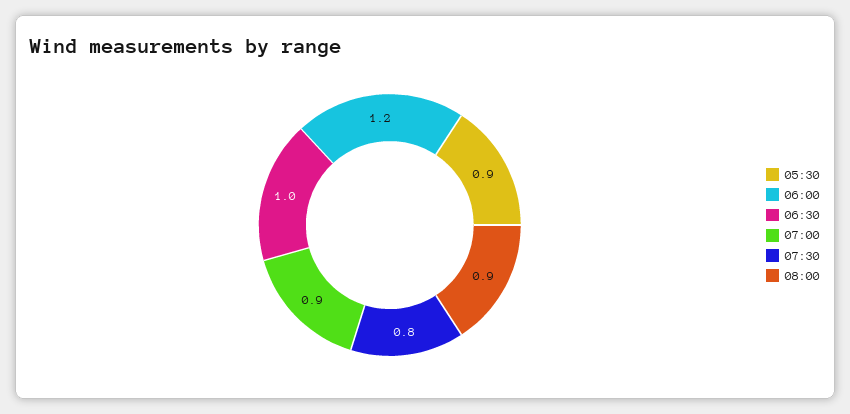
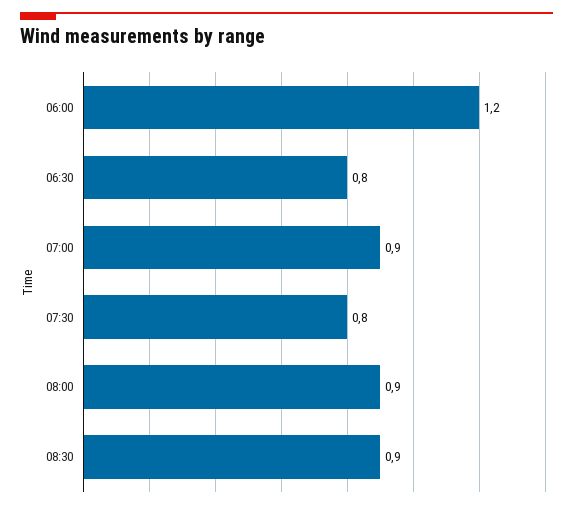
05:30: 0.9 -> none
06:30: 1 -> 0.8
08:30: none -> 0.9

